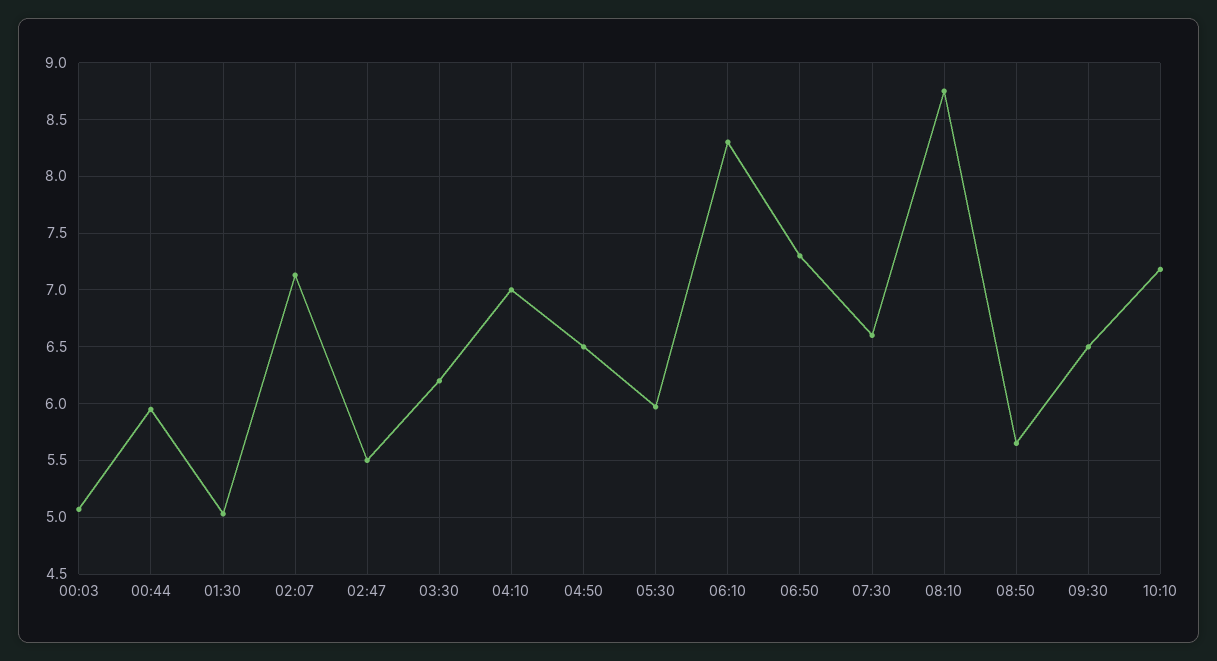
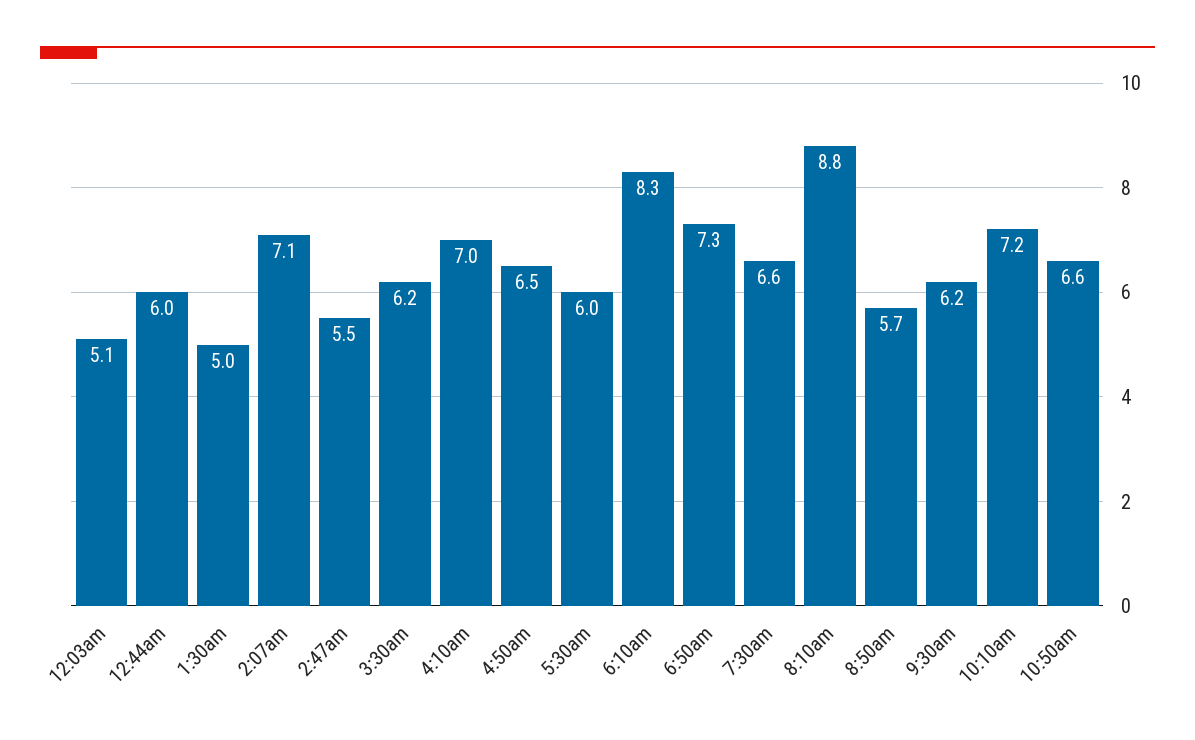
09:30: 6.5 -> 6.2
10:50am: none -> 6.6

